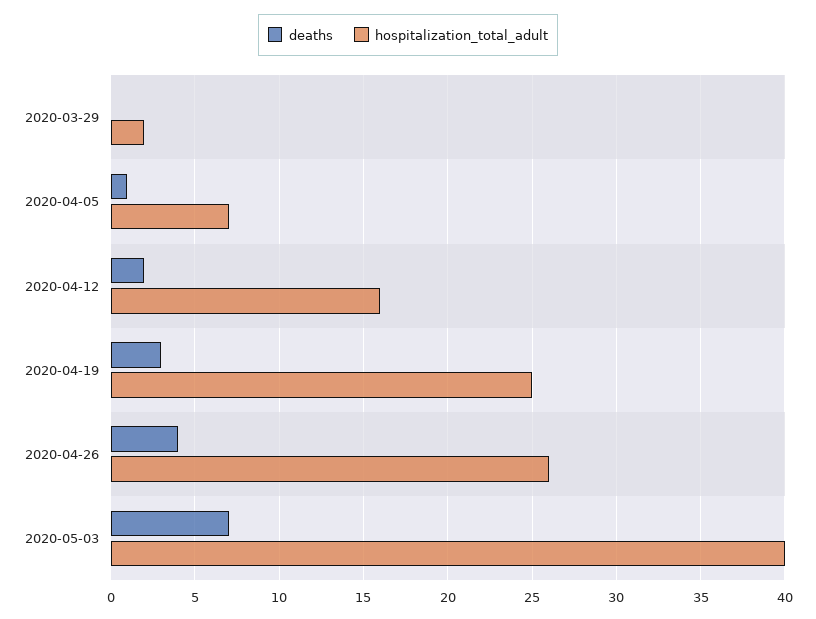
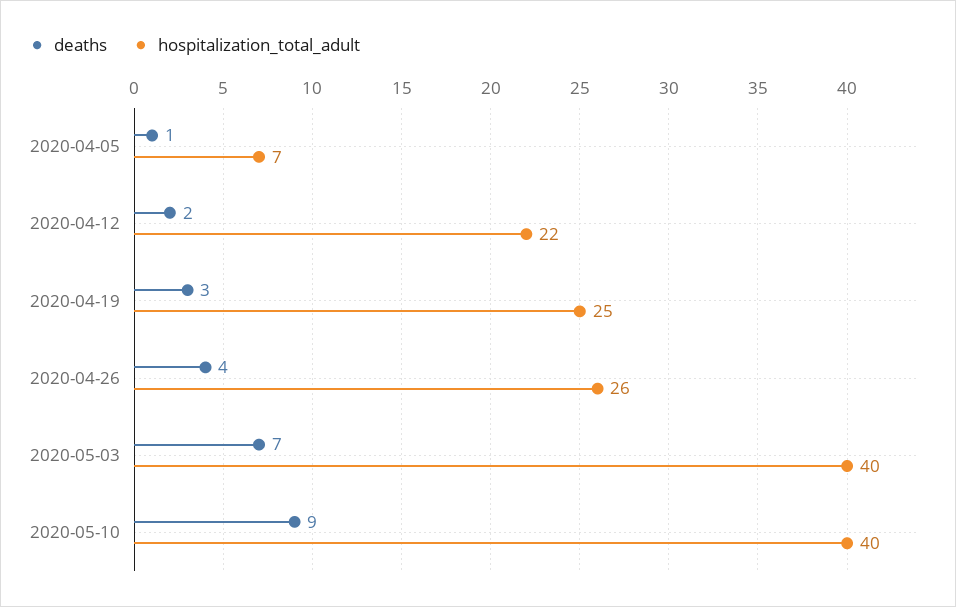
deaths, 2020-03-29: 0 -> none
hospitalization_total_adult, 2020-03-29: 2 -> none
hospitalization_total_adult, 2020-04-12: 16 -> 22
deaths, 2020-05-10: none -> 9
hospitalization_total_adult, 2020-05-10: none -> 40

